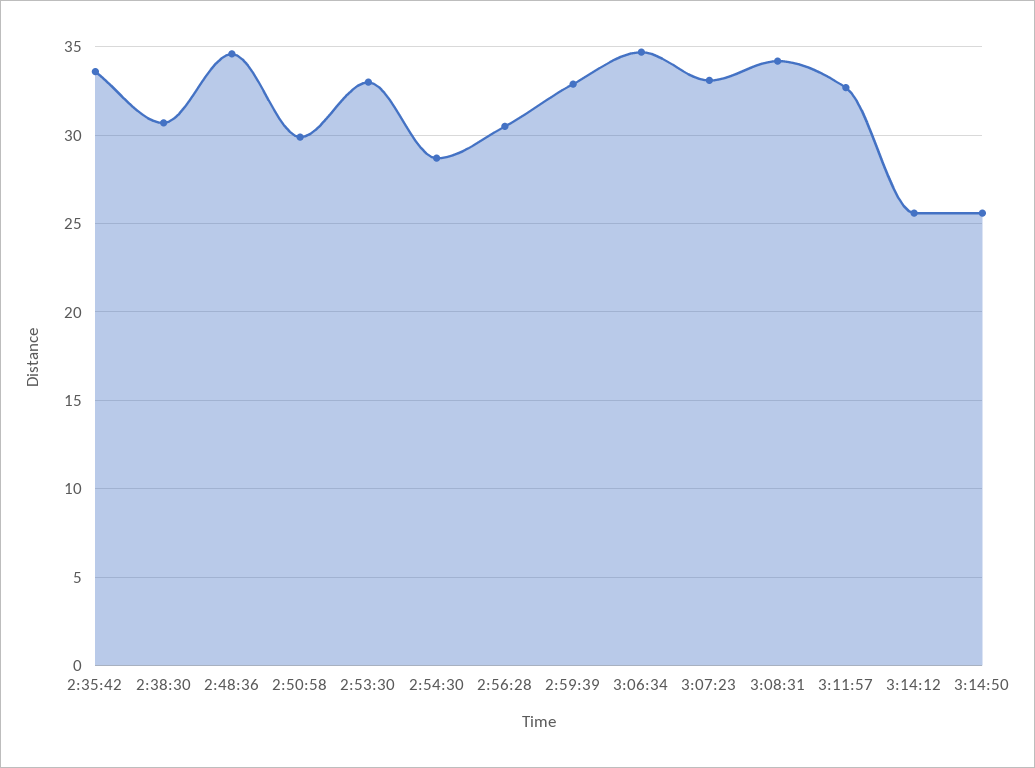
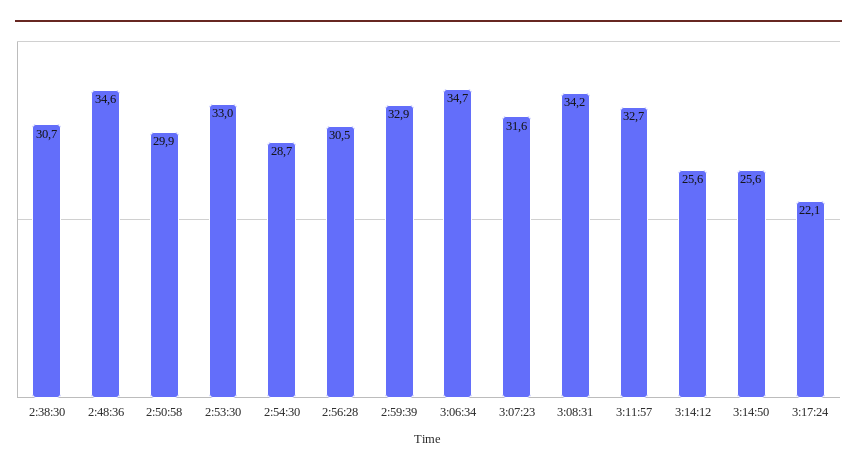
2:35:42: 33.5 -> none
3:07:23: 33 -> 31.6
3:17:24: none -> 22.1

